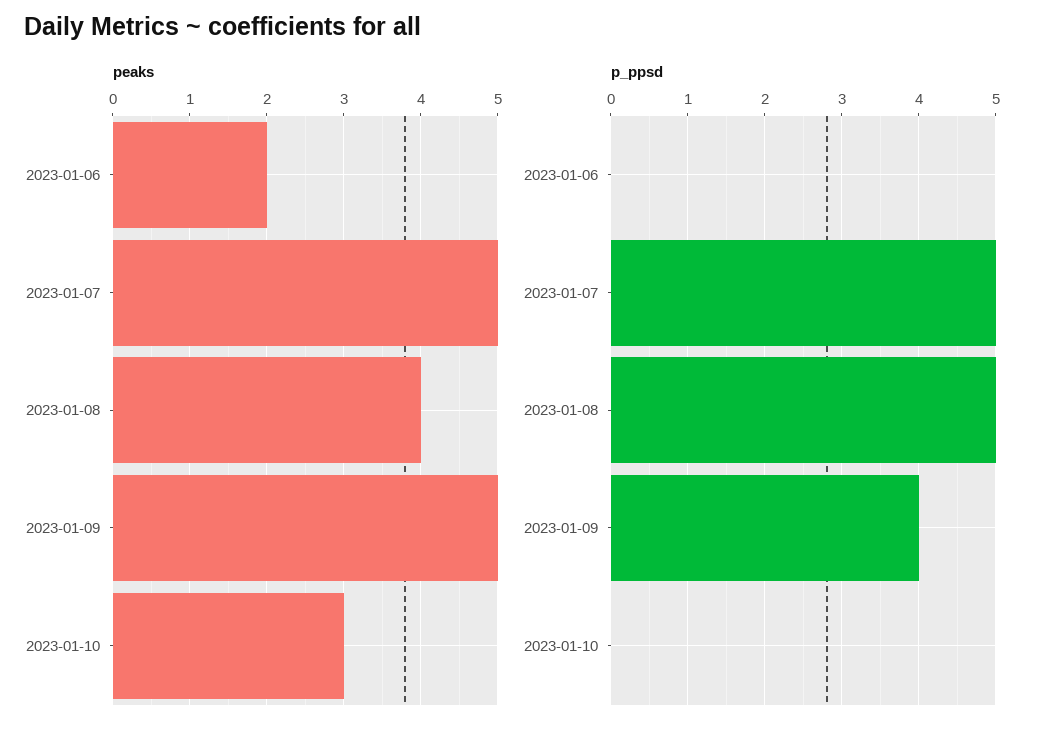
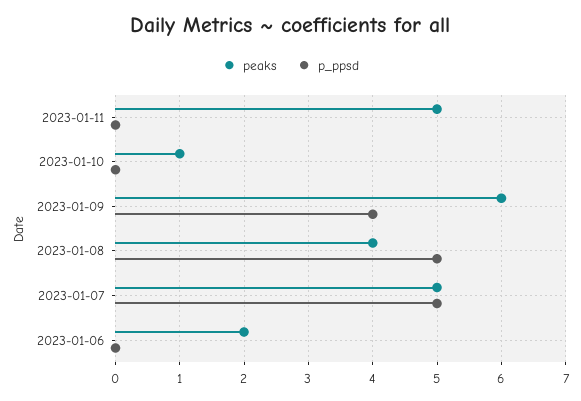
peaks, 2023-01-09: 5 -> 6
peaks, 2023-01-10: 3 -> 1
peaks, 2023-01-11: none -> 5
p_ppsd, 2023-01-11: none -> 0

